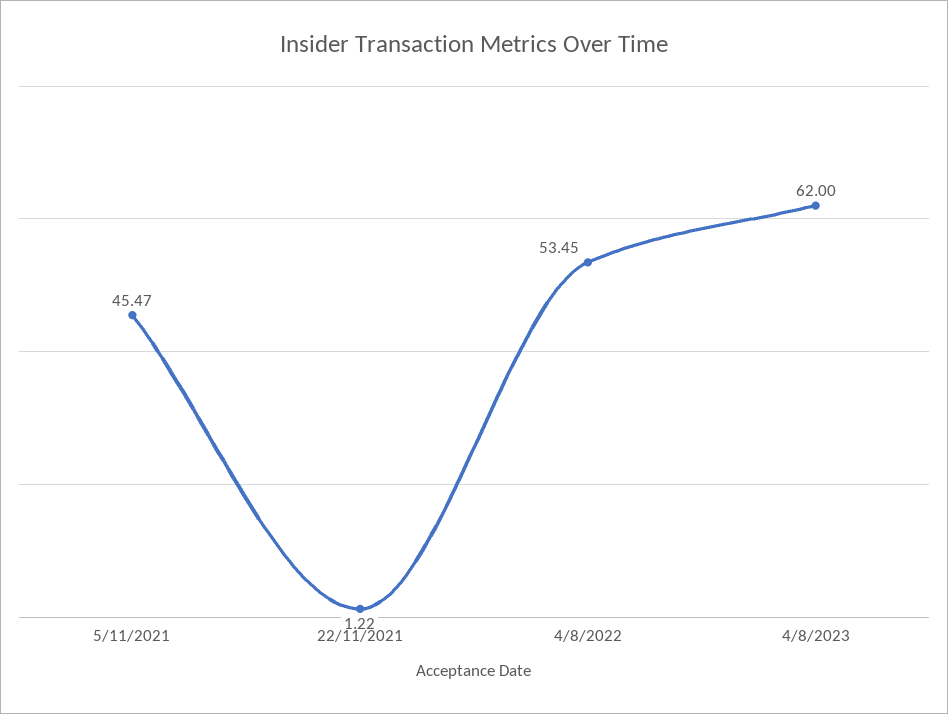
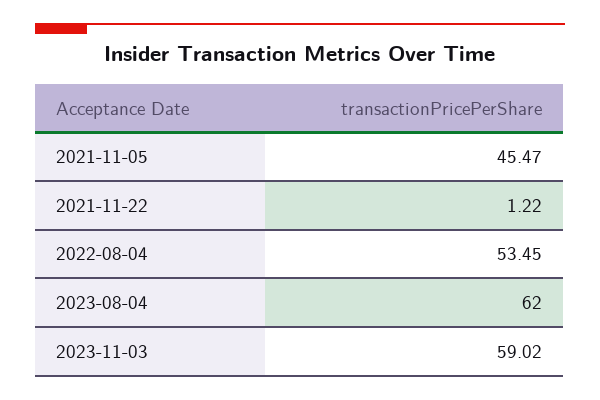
2023-11-03: none -> 59.02

